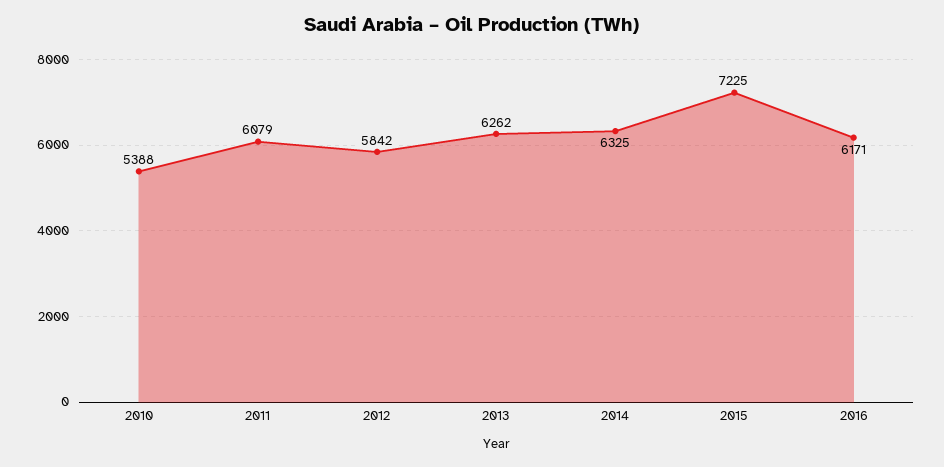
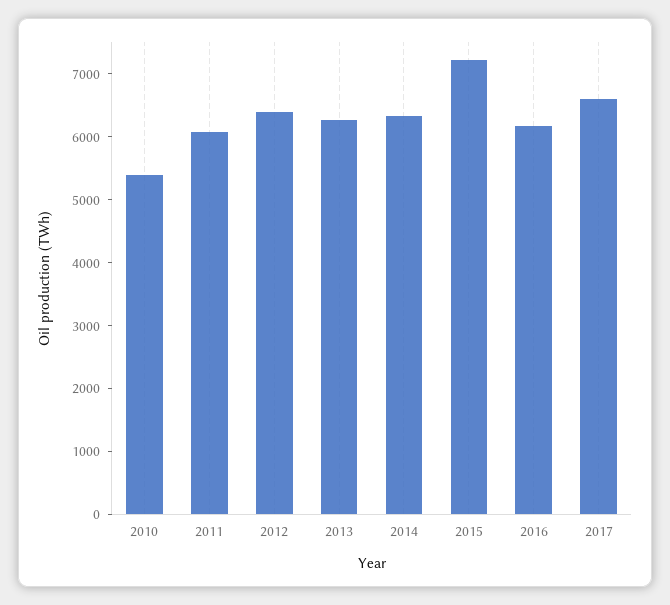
2012: 5842 -> 6400
2017: none -> 6600

